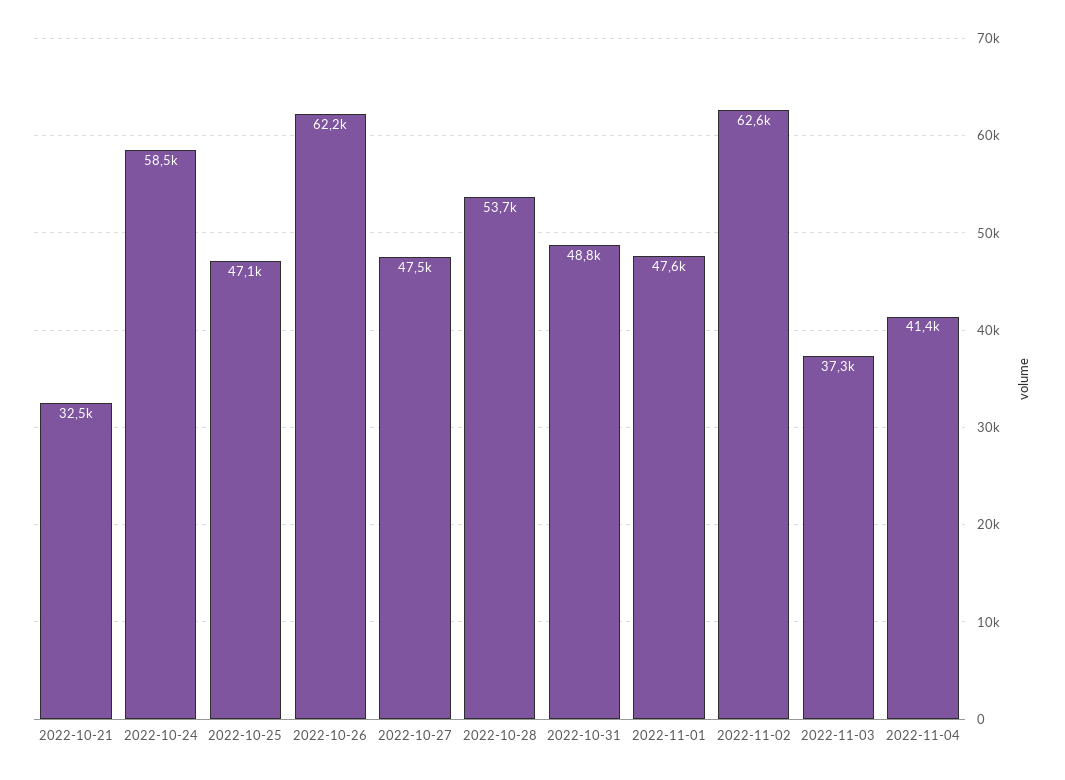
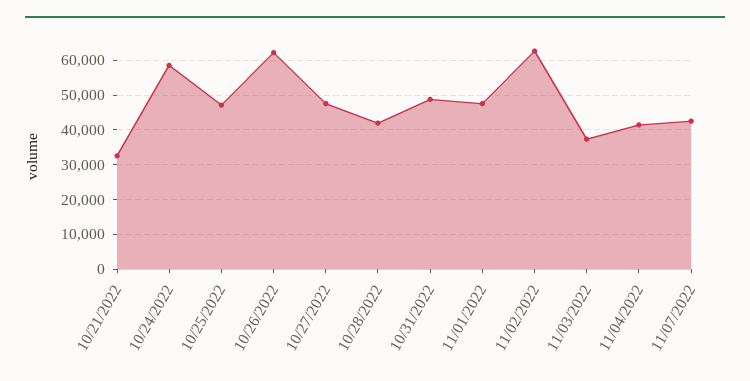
2022-10-28: 53700 -> 42000
11/07/2022: none -> 42000

